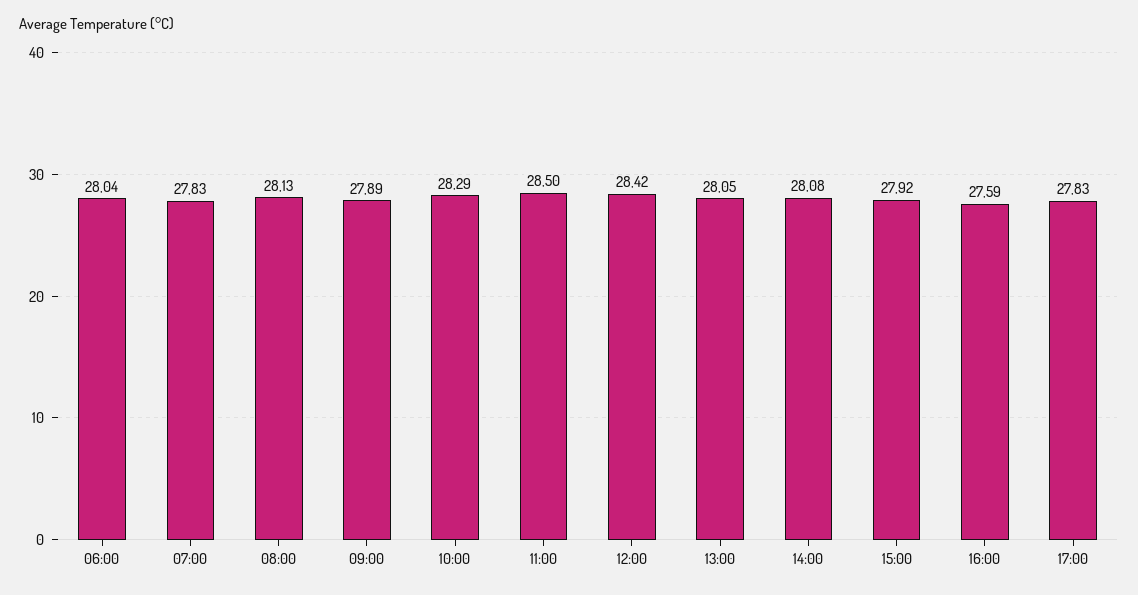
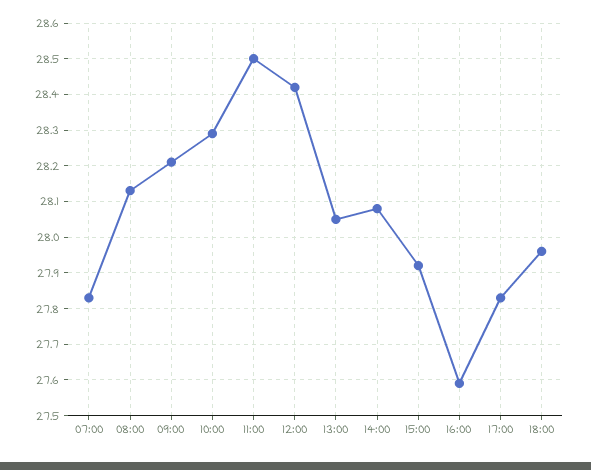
06:00: 28.04 -> none
09:00: 27.89 -> 28.2
18:00: none -> 27.95

